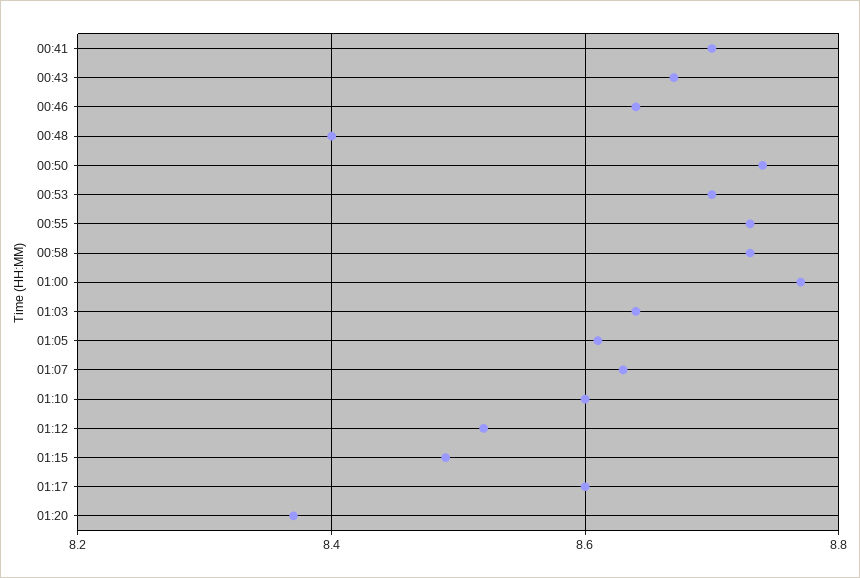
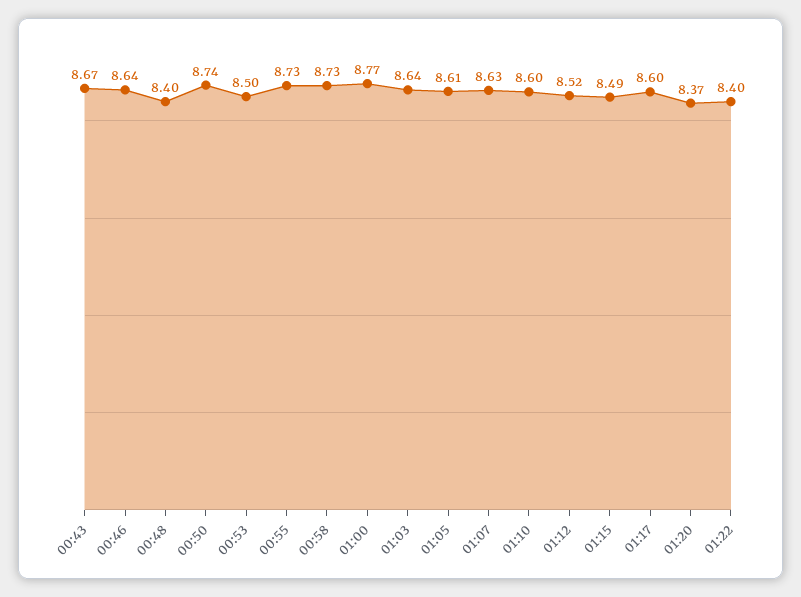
00:41: 8.7 -> none
00:53: 8.7 -> 8.5
01:22: none -> 8.4

